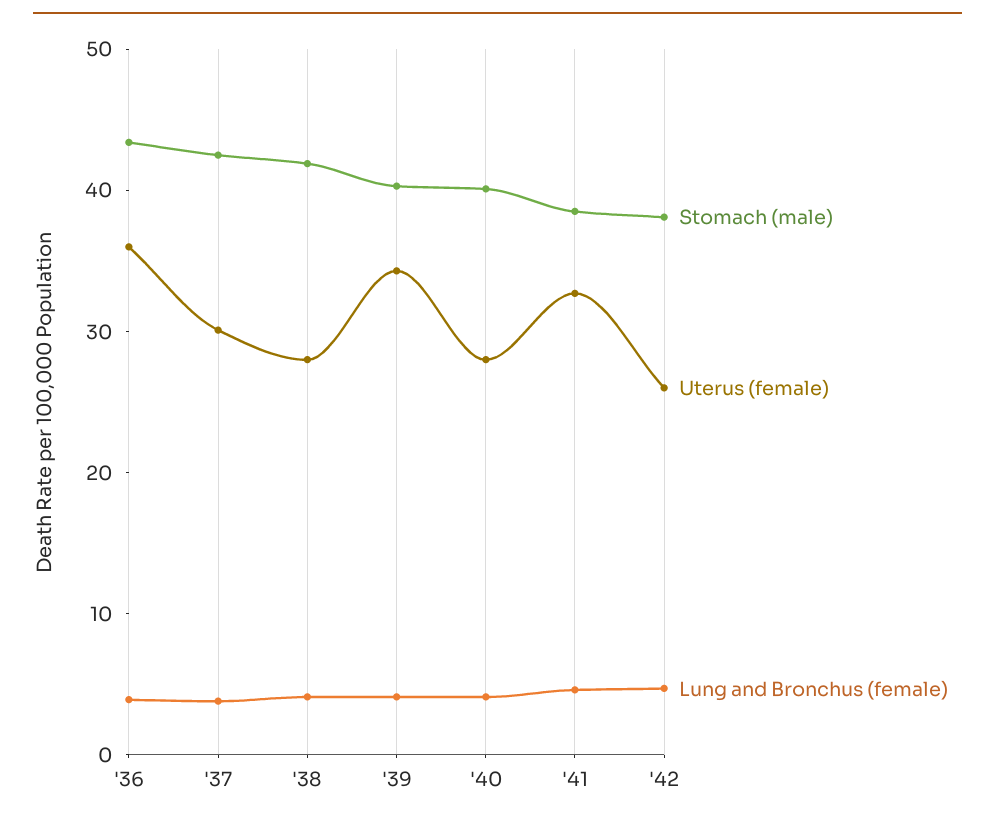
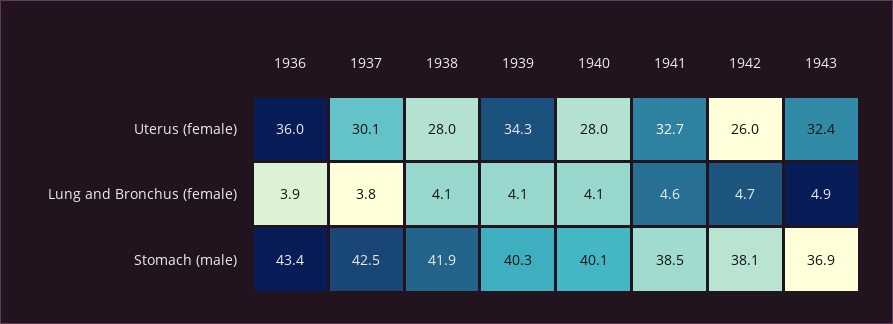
Uterus (female), 1943: none -> 32.4
Lung and Bronchus (female), 1943: none -> 4.9
Stomach (male), 1943: none -> 36.9

